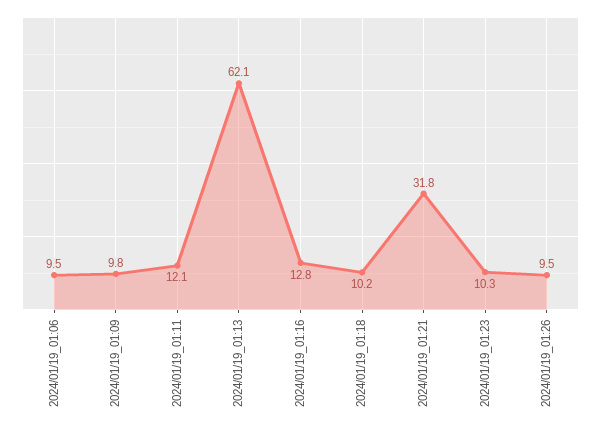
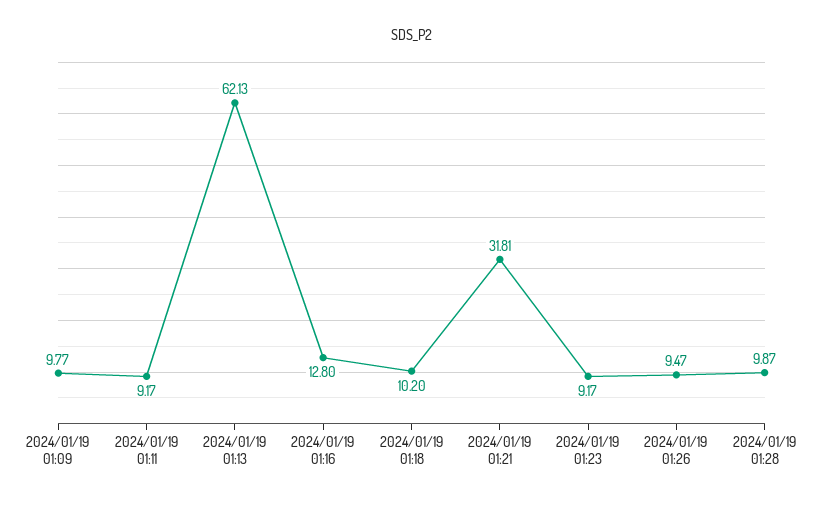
2024/01/19_01:06: 9.5 -> none
2024/01/19_01:11: 12.1 -> 9.17
2024/01/19_01:23: 10.3 -> 9.17
2024/01/19 01:28: none -> 9.87

